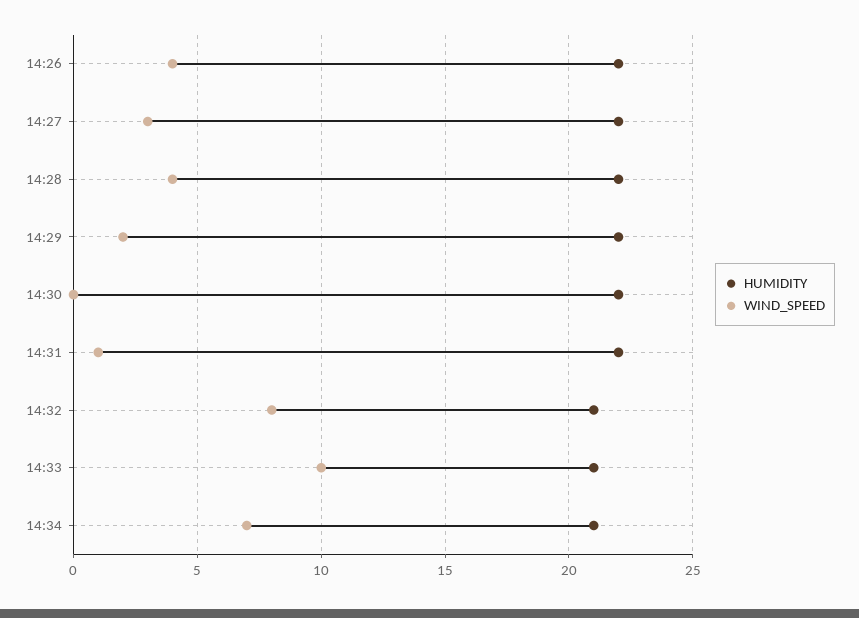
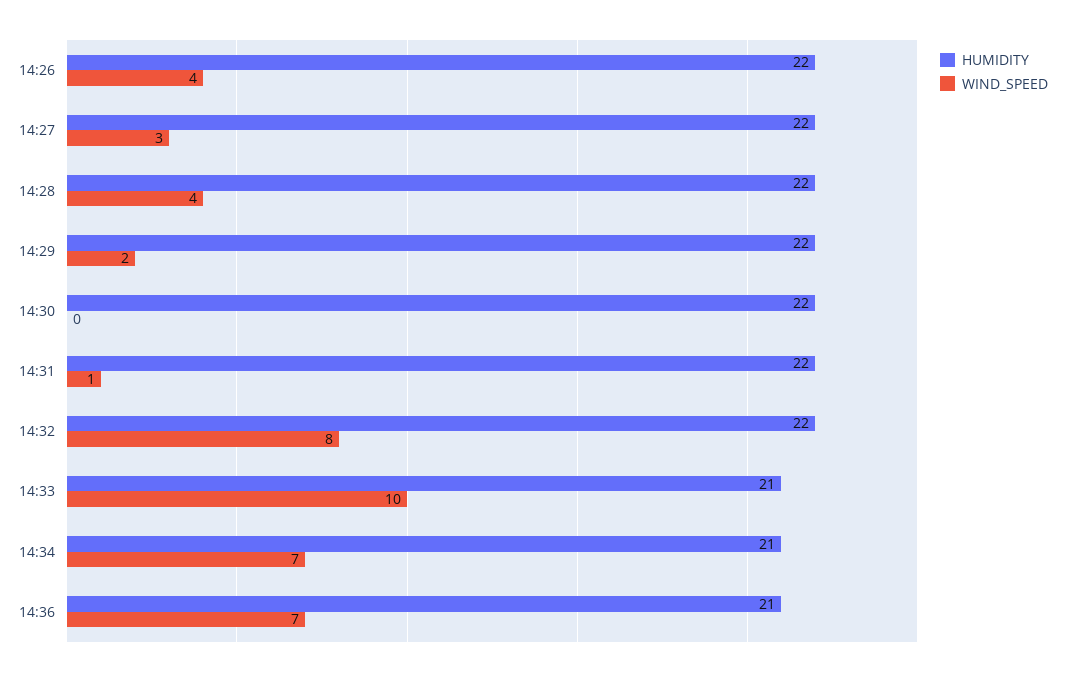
HUMIDITY, 14:32: 21 -> 22
HUMIDITY, 14:36: none -> 21
WIND_SPEED, 14:36: none -> 7

